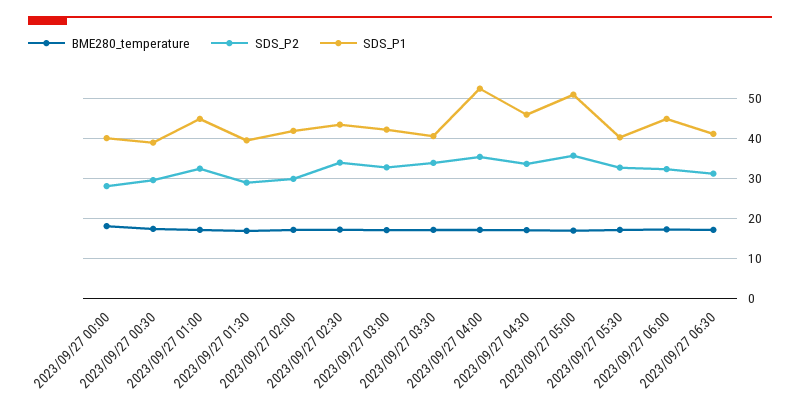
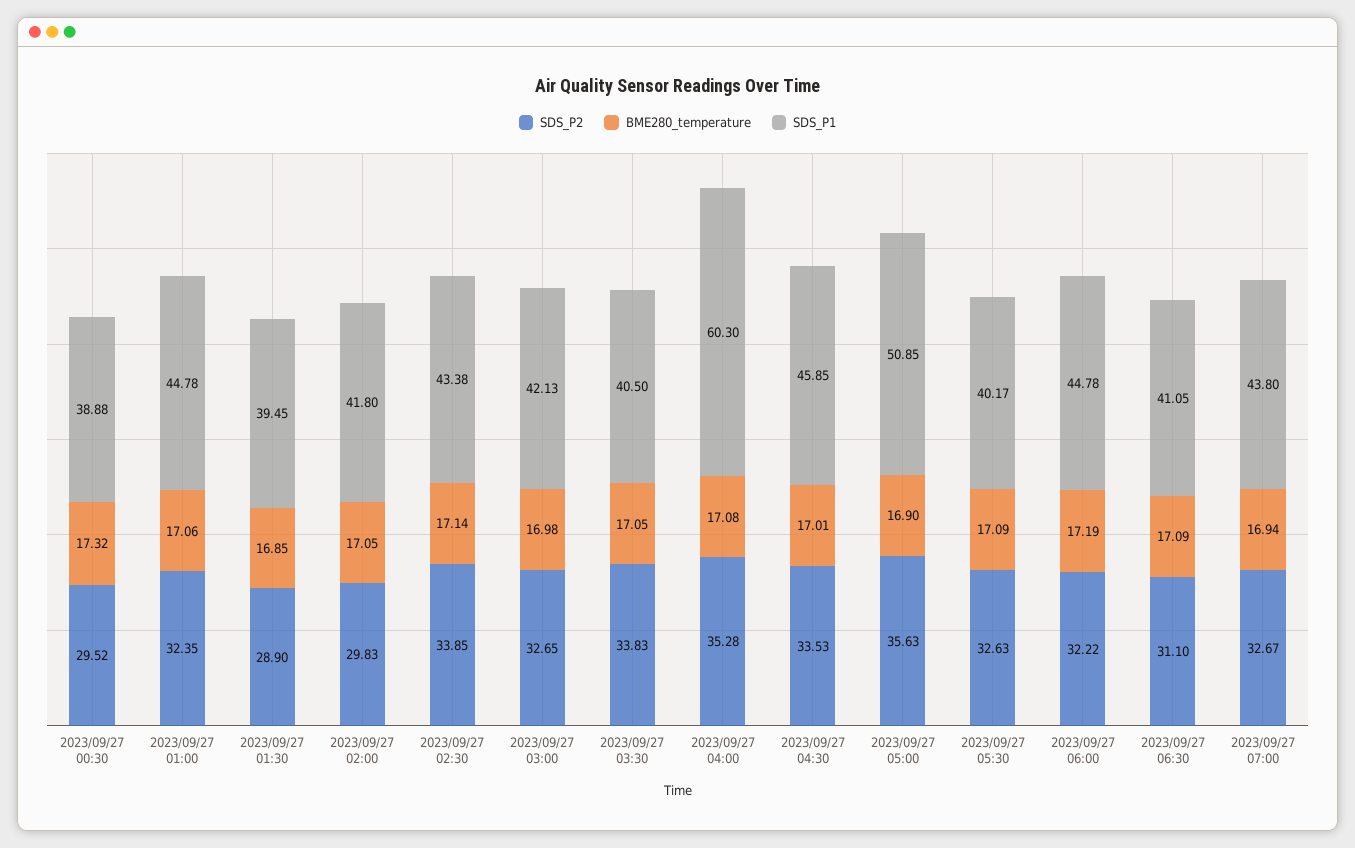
BME280_temperature, 2023/09/27 00:00: 18 -> none
SDS_P2, 2023/09/27 00:00: 28 -> none
SDS_P1, 2023/09/27 00:00: 40 -> none
SDS_P1, 2023/09/27 04:00: 52 -> 60.3
SDS_P2, 2023/09/27 07:00: none -> 32.67
BME280_temperature, 2023/09/27 07:00: none -> 16.94
SDS_P1, 2023/09/27 07:00: none -> 43.8

